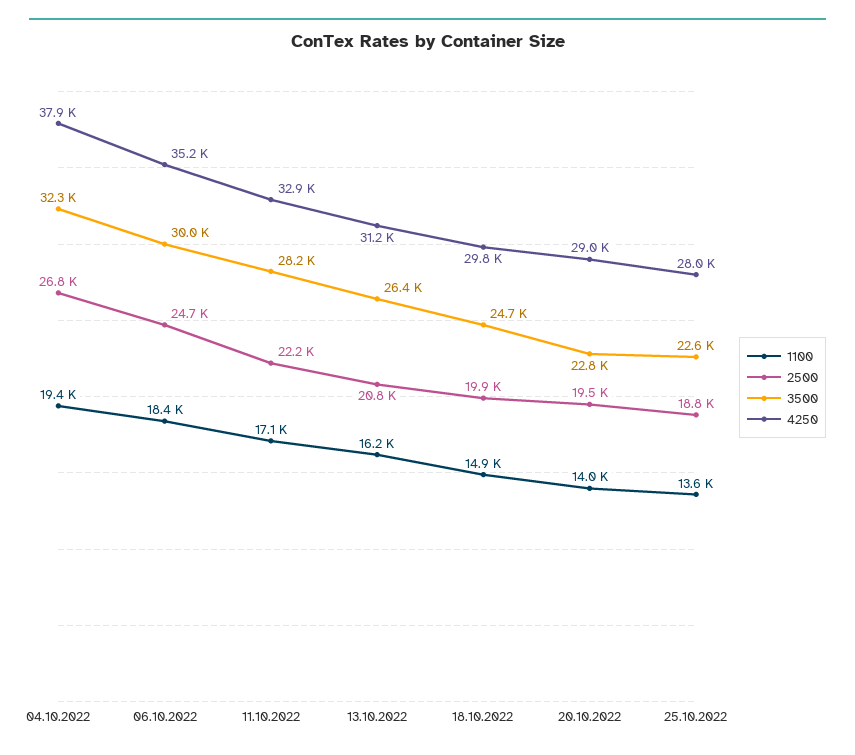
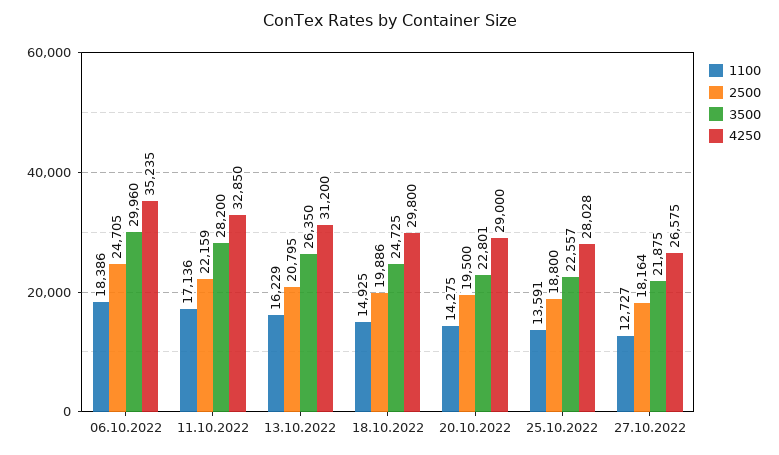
1100, 04.10.2022: 19400 -> none
2500, 04.10.2022: 26800 -> none
3500, 04.10.2022: 32300 -> none
4250, 04.10.2022: 37900 -> none
1100, 20.10.2022: 14000 -> 14275
1100, 27.10.2022: none -> 12727
2500, 27.10.2022: none -> 18164
3500, 27.10.2022: none -> 21875
4250, 27.10.2022: none -> 26575

